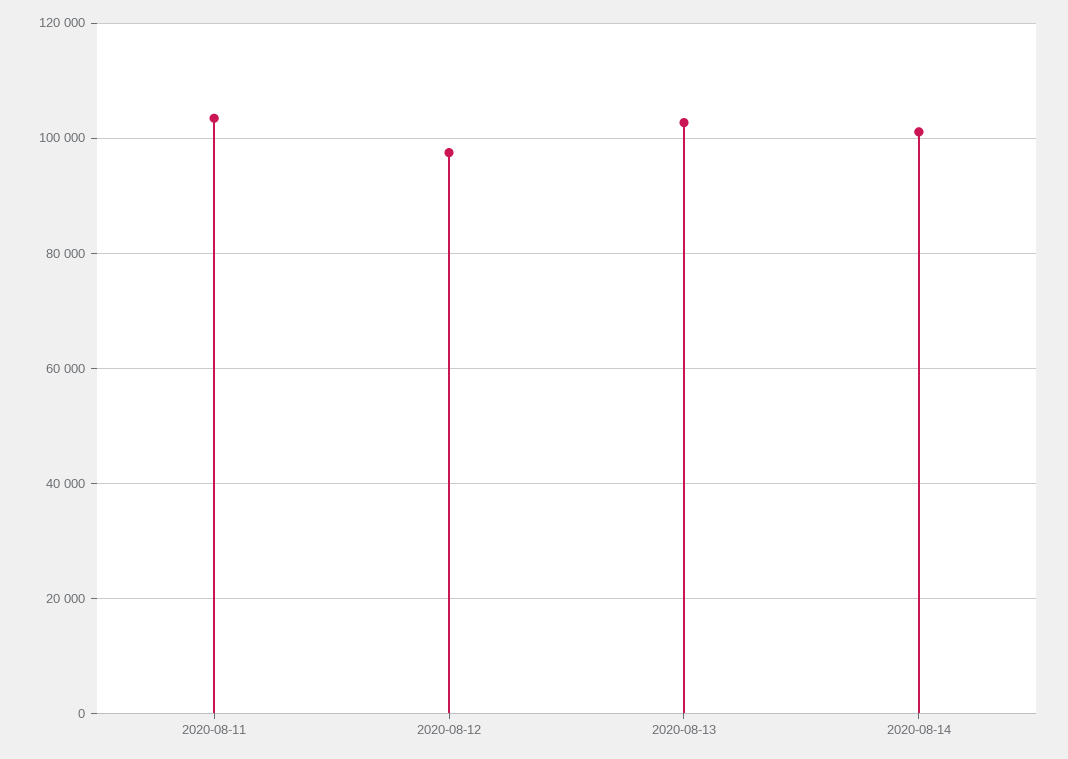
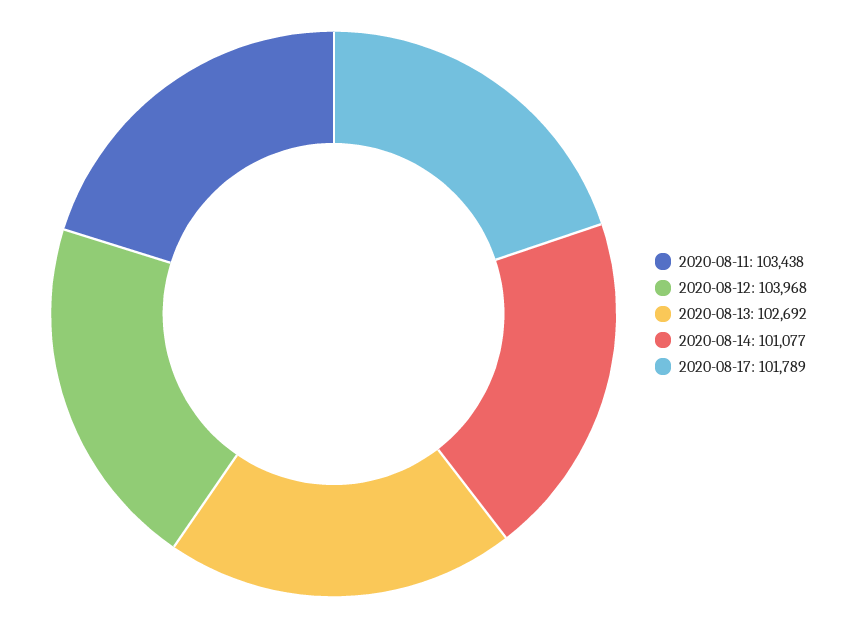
2020-08-12: 98000 -> 103968
2020-08-17: none -> 101789

